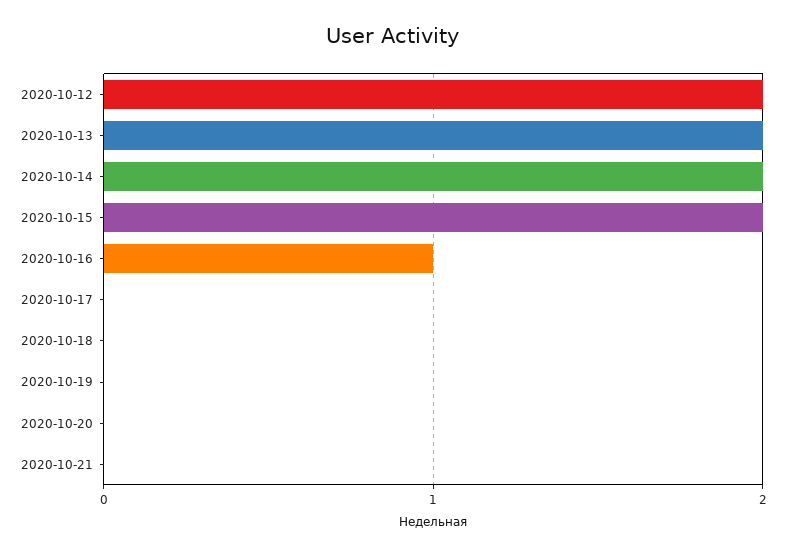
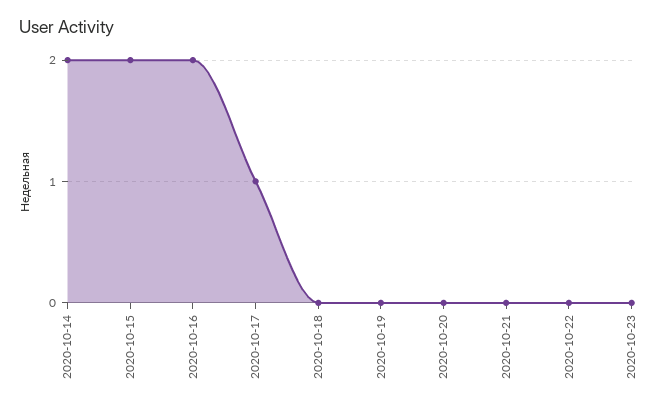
2020-10-12: 2 -> none
2020-10-13: 2 -> none
2020-10-16: 1 -> 2
2020-10-17: 0 -> 1
2020-10-22: none -> 0
2020-10-23: none -> 0

